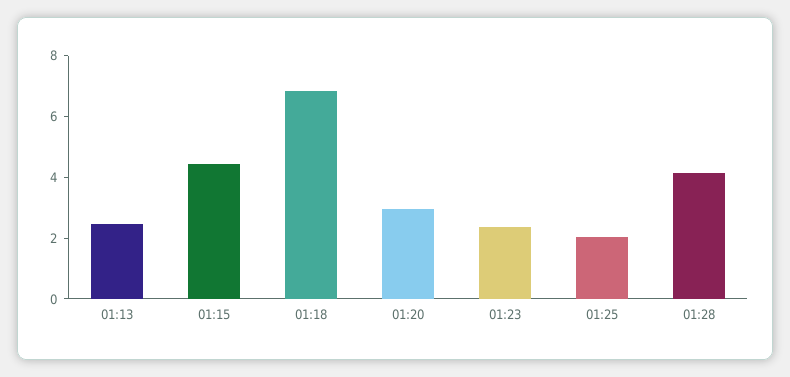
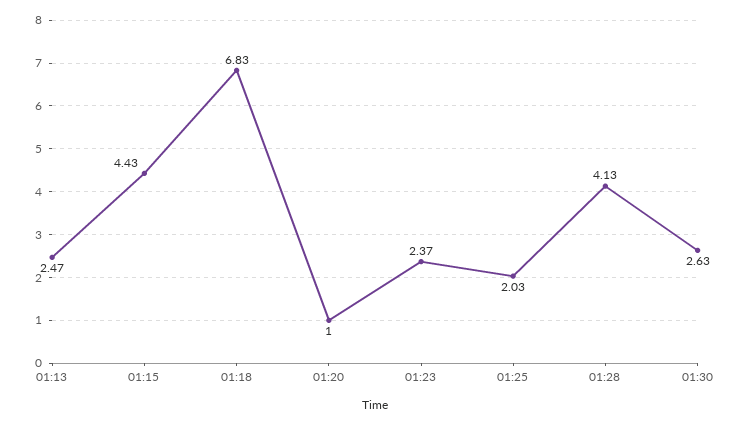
01:20: 3 -> 1
01:30: none -> 2.63

